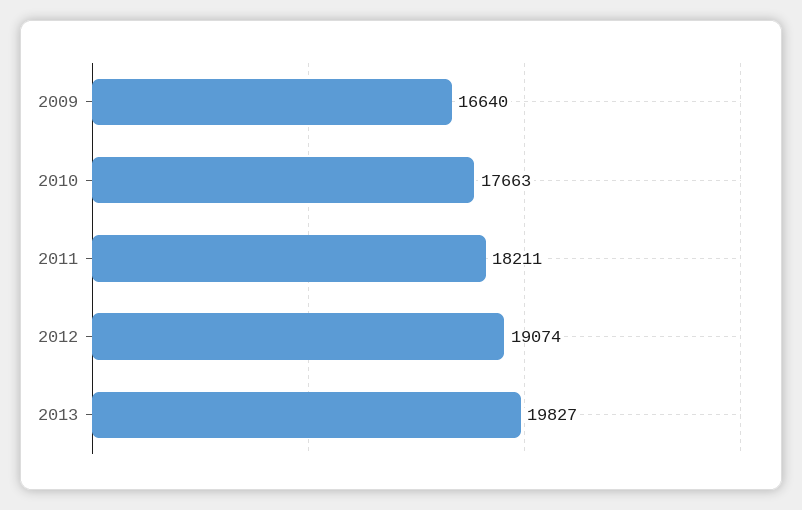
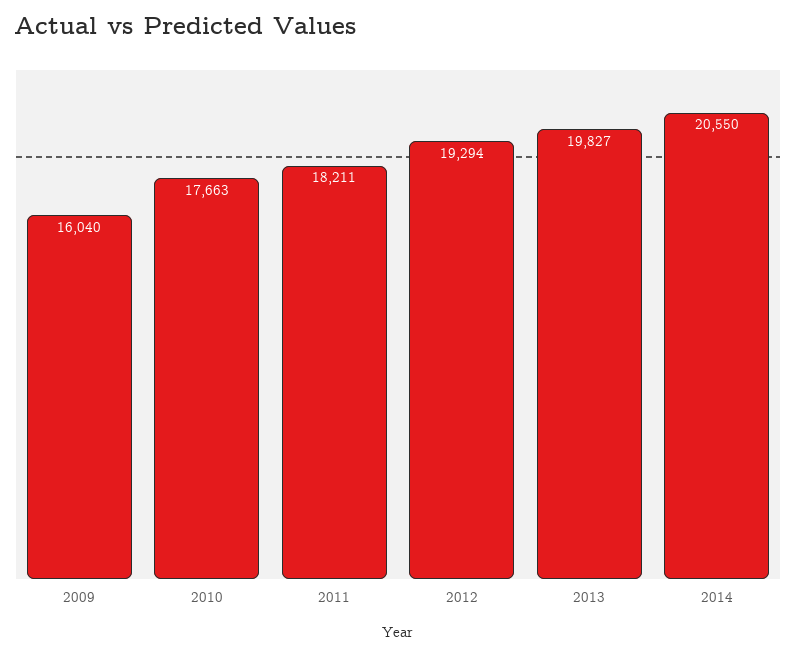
2009: 16640 -> 16040
2012: 19074 -> 19294
2014: none -> 20550

